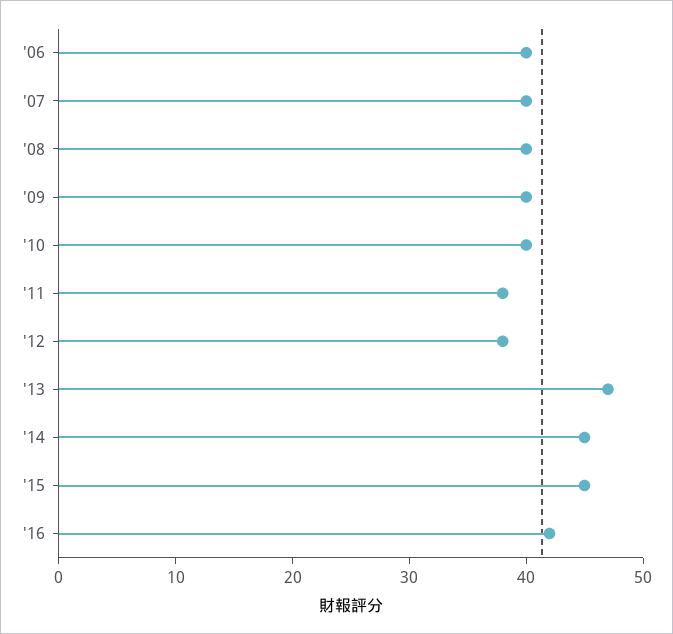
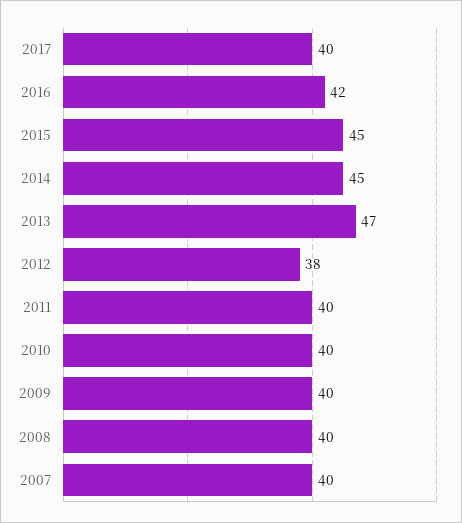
'06: 40 -> none
'11: 38 -> 40
2017: none -> 40

